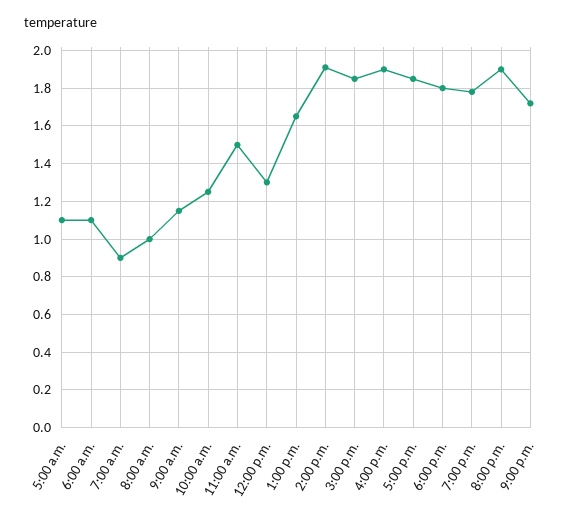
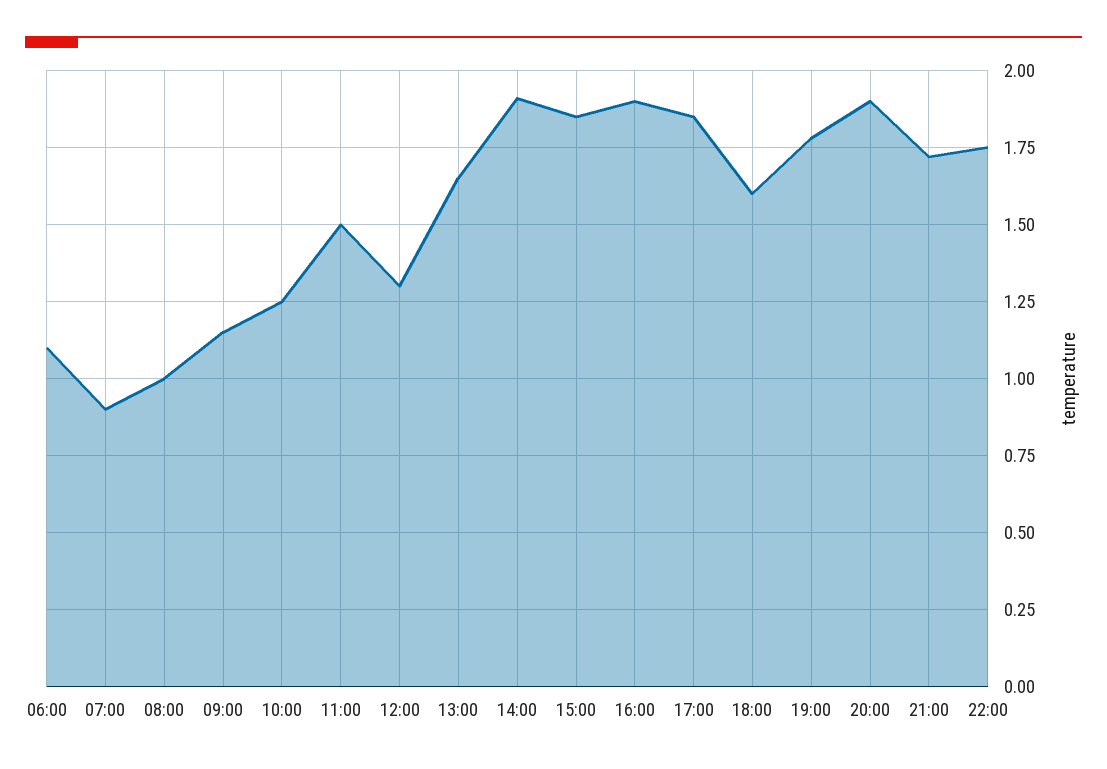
5:00 a.m.: 1.1 -> none
6:00 p.m.: 1.8 -> 1.6
22:00: none -> 1.75

